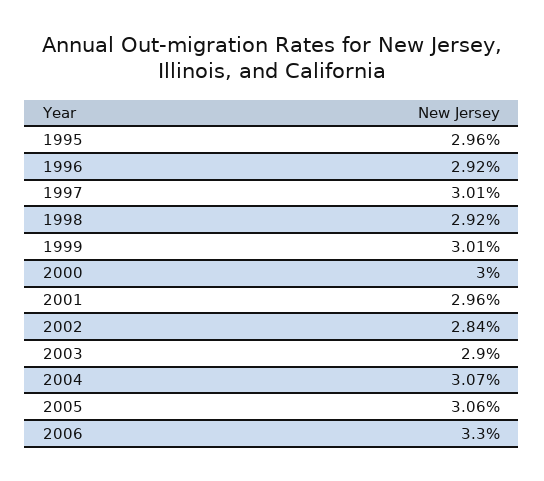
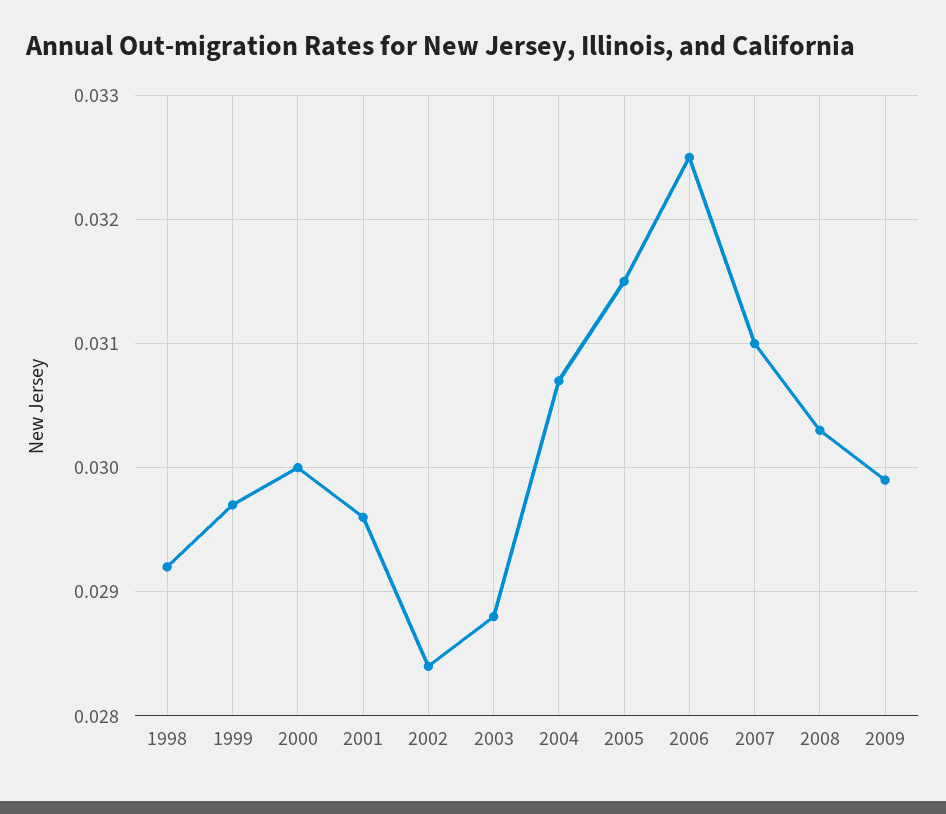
1995: 0.0296 -> none
1996: 0.0292 -> none
1997: 0.0301 -> none
1999: 0.0301 -> 0.0297
2003: 0.029 -> 0.0288
2005: 0.0306 -> 0.0315
2006: 0.033 -> 0.0325
2007: none -> 0.031
2008: none -> 0.0303
2009: none -> 0.0299

